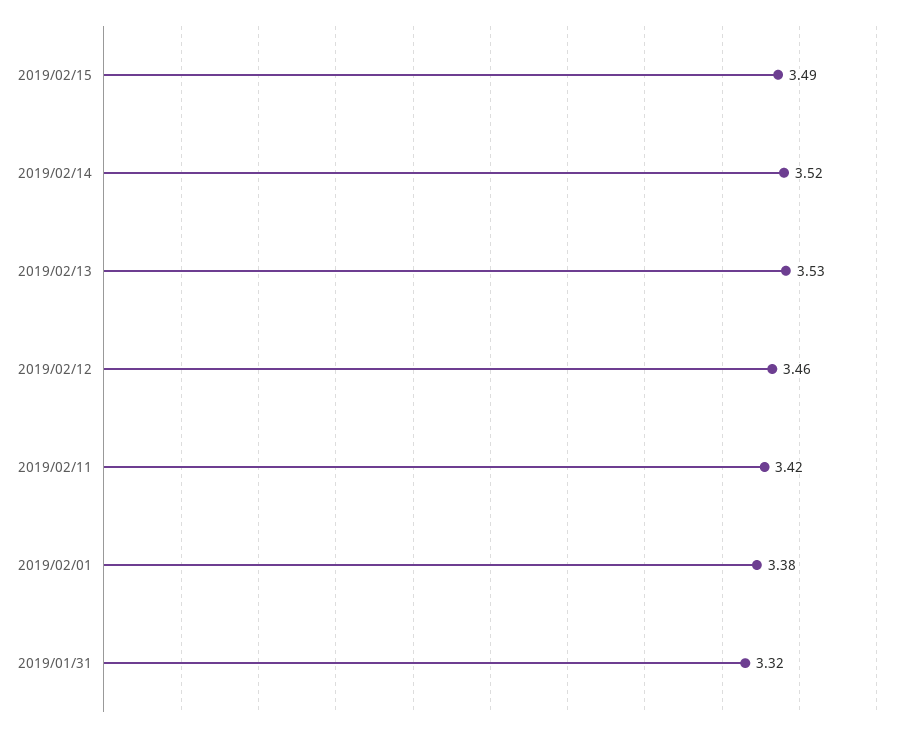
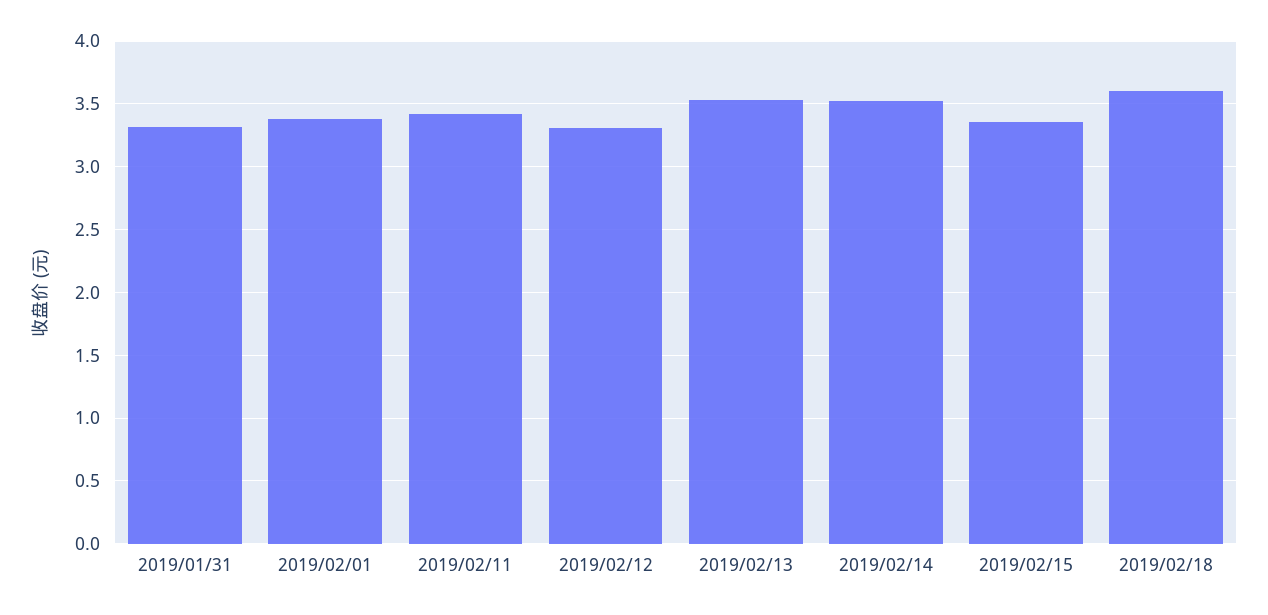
2019/02/15: 3.49 -> 3.35
2019/02/12: 3.46 -> 3.3
2019/02/18: none -> 3.6

